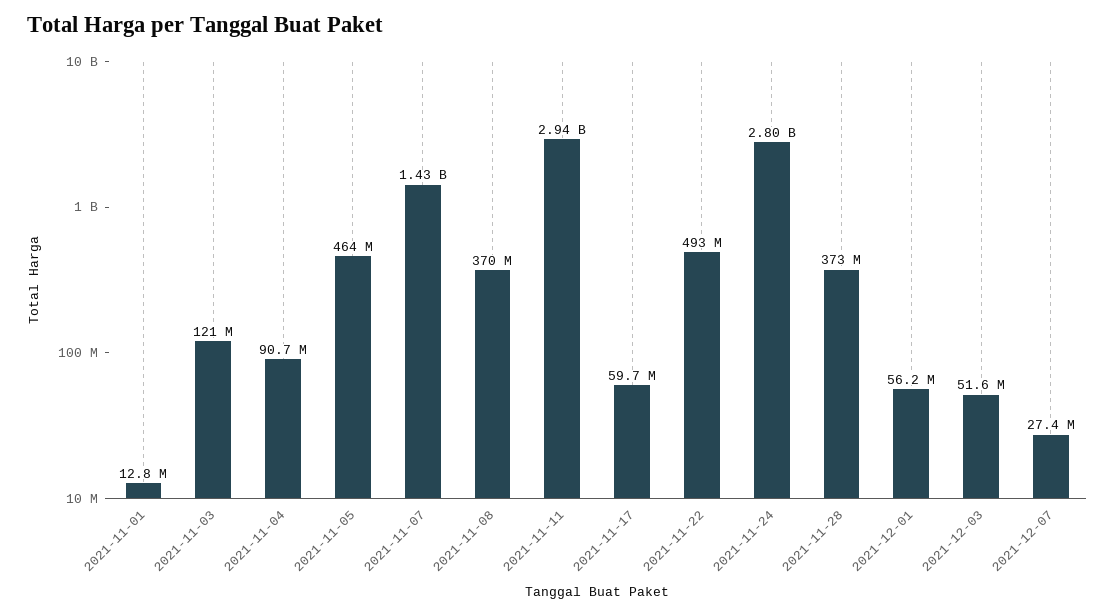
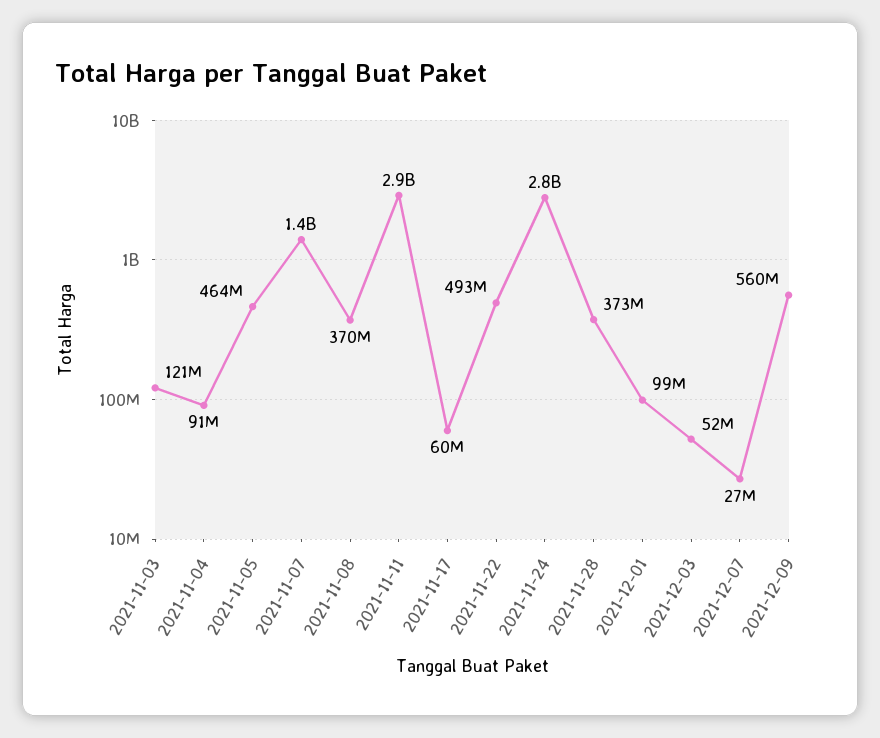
2021-11-01: 12800000 -> none
2021-12-01: 56200000 -> 99000000
2021-12-09: none -> 560000000

